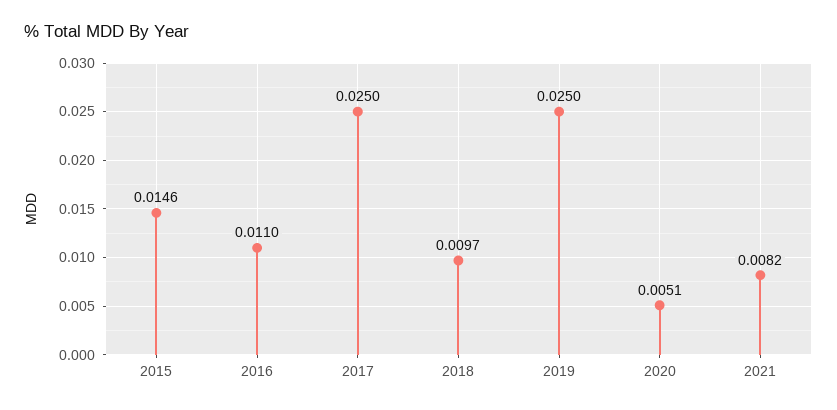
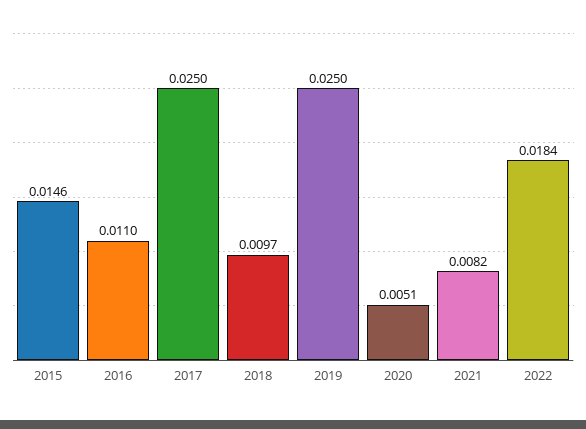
2022: none -> 0.0184

